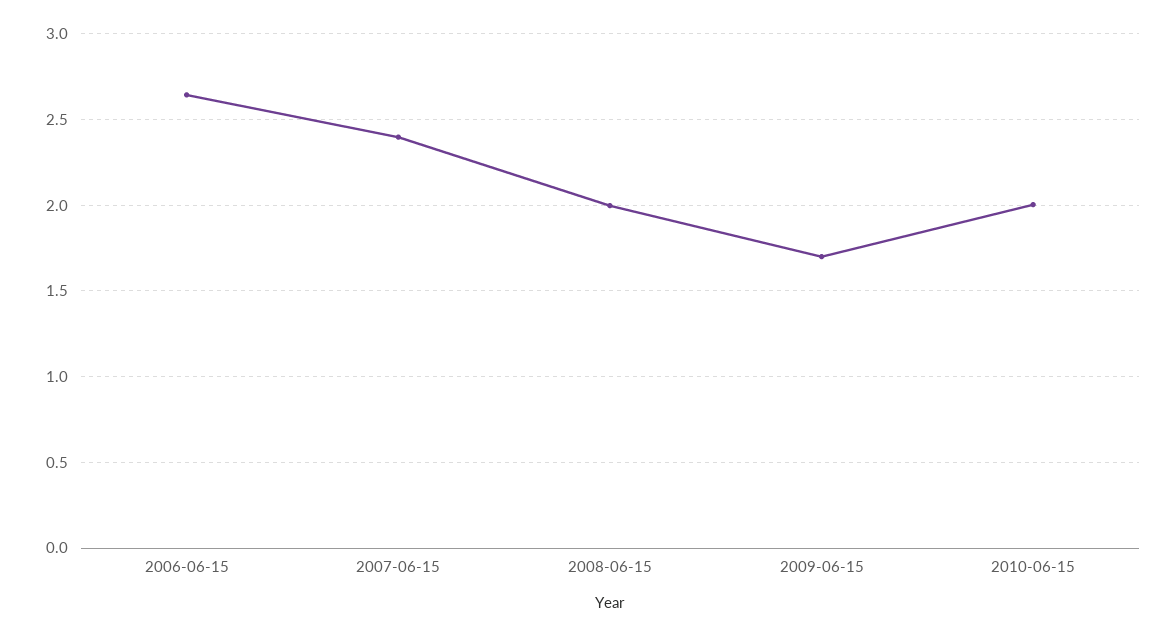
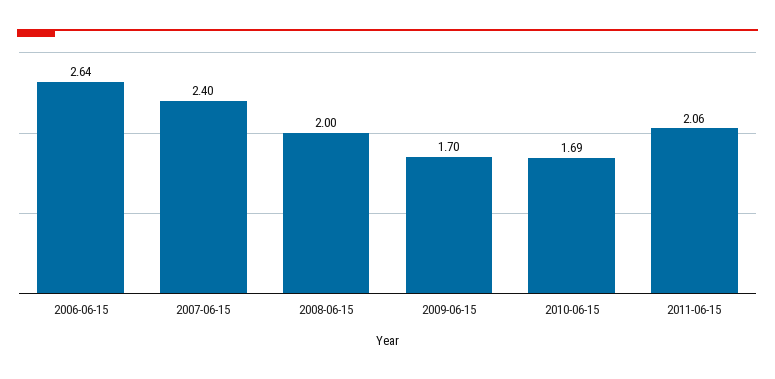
2010-06-15: 2 -> 1.69
2011-06-15: none -> 2.06

